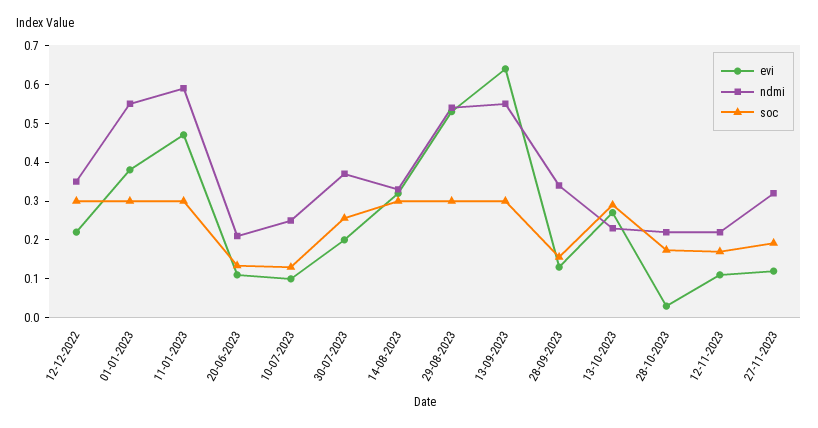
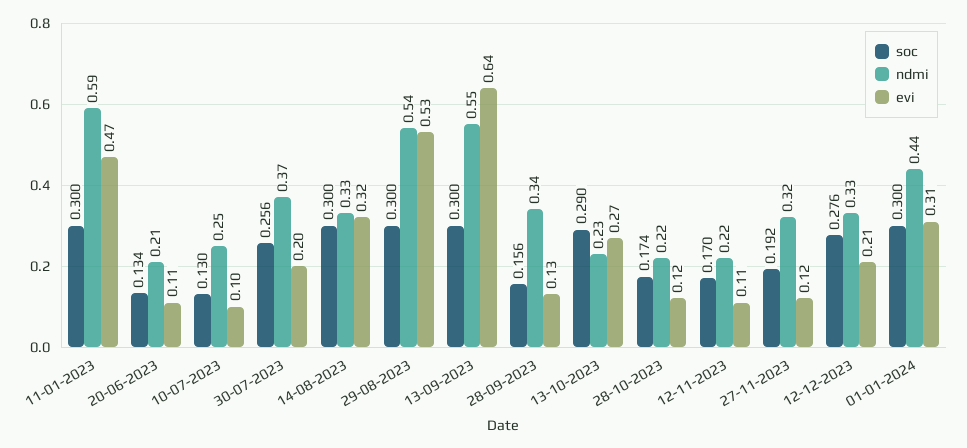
evi, 12-12-2022: 0.225 -> none
ndmi, 12-12-2022: 0.35 -> none
soc, 12-12-2022: 0.3 -> none
evi, 01-01-2023: 0.375 -> none
ndmi, 01-01-2023: 0.55 -> none
soc, 01-01-2023: 0.3 -> none
evi, 28-10-2023: 0.025 -> 0.12
soc, 12-12-2023: none -> 0.276
ndmi, 12-12-2023: none -> 0.33
evi, 12-12-2023: none -> 0.21
soc, 01-01-2024: none -> 0.3
ndmi, 01-01-2024: none -> 0.44
evi, 01-01-2024: none -> 0.31

